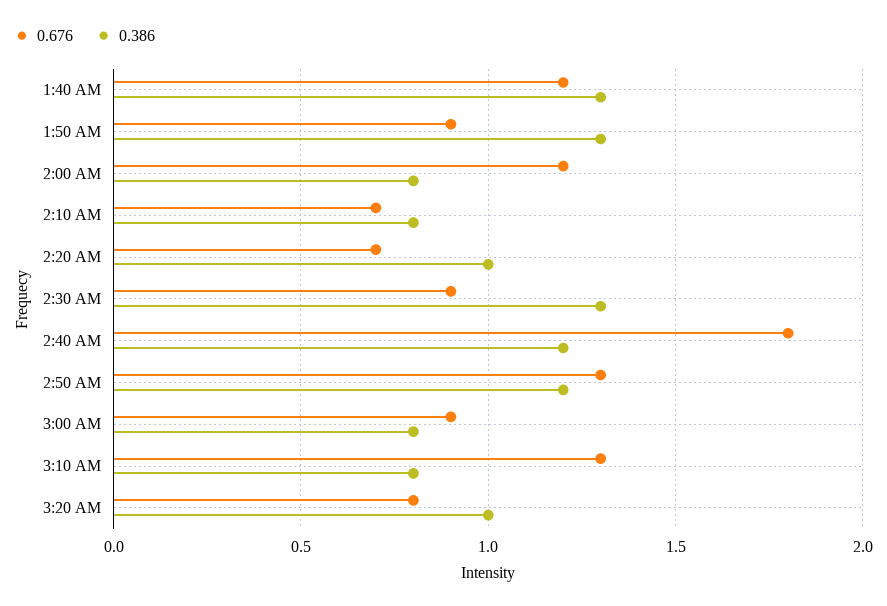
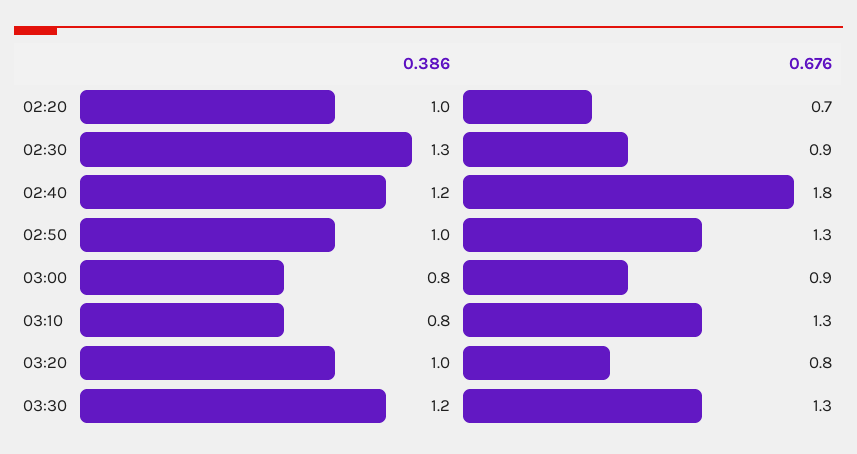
0.676, 1:40 AM: 1.2 -> none
0.386, 1:40 AM: 1.3 -> none
0.676, 1:50 AM: 0.9 -> none
0.386, 1:50 AM: 1.3 -> none
0.676, 2:00 AM: 1.2 -> none
0.386, 2:00 AM: 0.8 -> none
0.676, 2:10 AM: 0.7 -> none
0.386, 2:10 AM: 0.8 -> none
0.386, 2:50 AM: 1.2 -> 1
0.386, 03:30: none -> 1.2
0.676, 03:30: none -> 1.3

